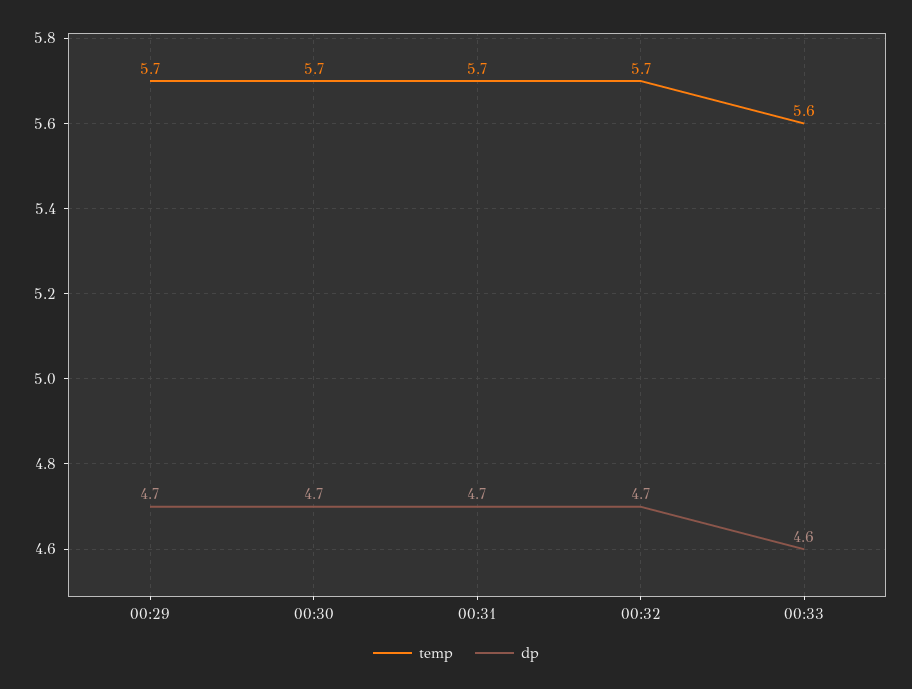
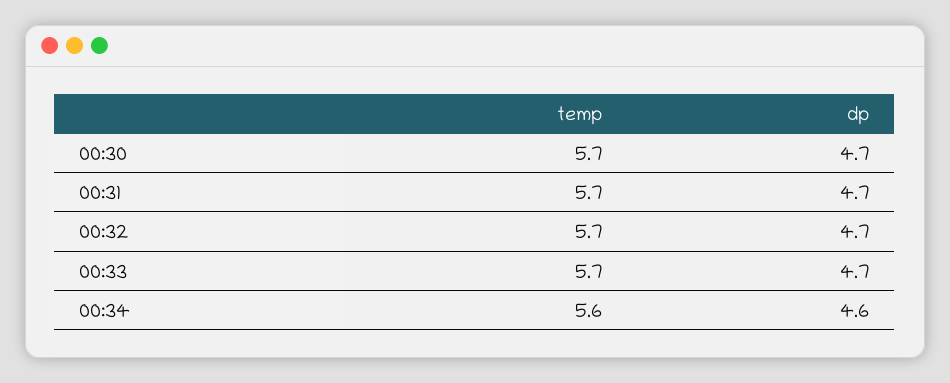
temp, 00:29: 5.7 -> none
dp, 00:29: 4.7 -> none
temp, 00:33: 5.6 -> 5.7
dp, 00:33: 4.6 -> 4.7
temp, 00:34: none -> 5.6
dp, 00:34: none -> 4.6

